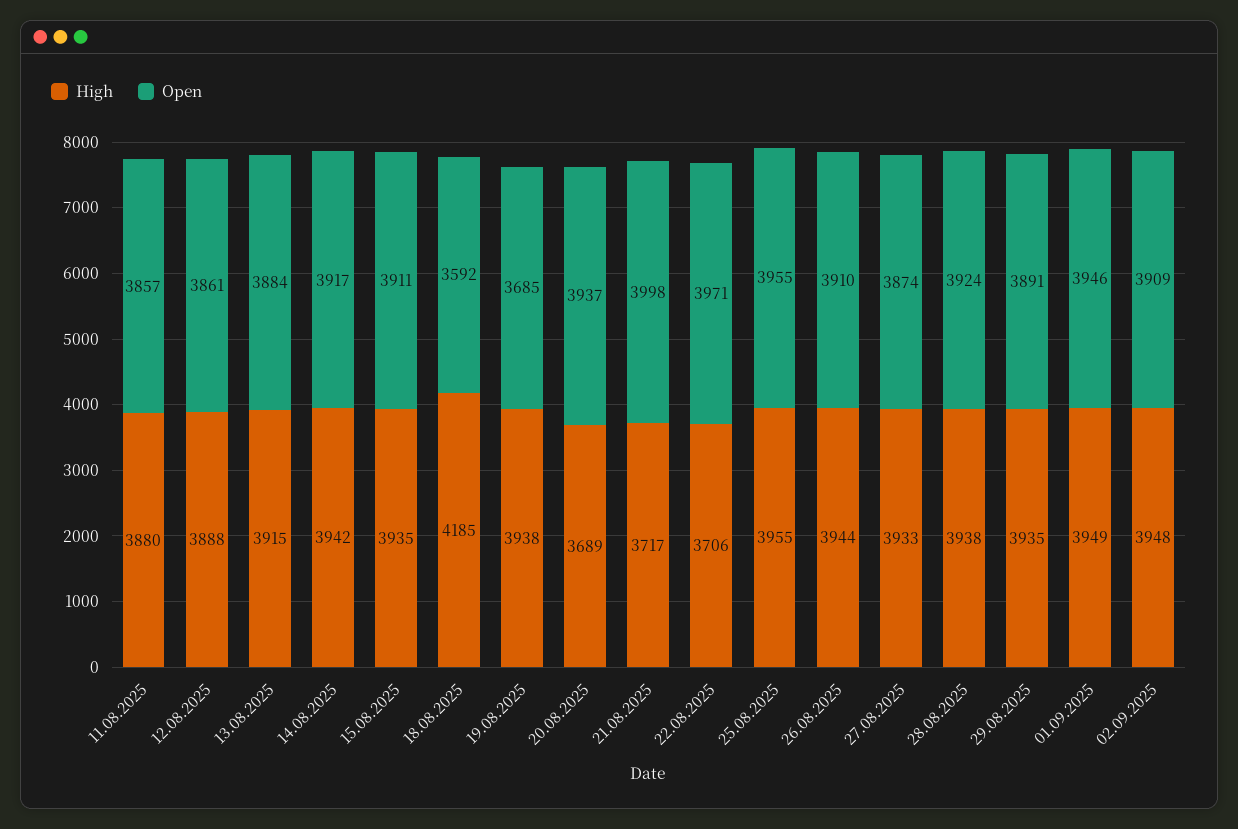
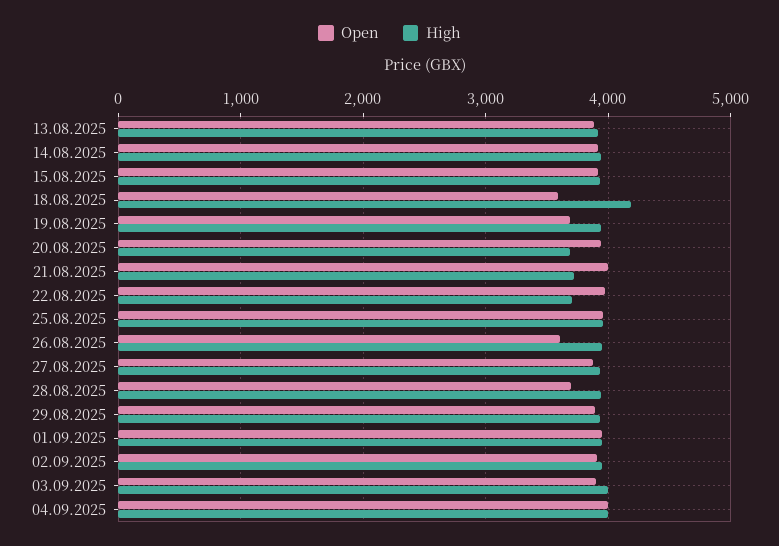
High, 11.08.2025: 3880 -> none
Open, 11.08.2025: 3857 -> none
High, 12.08.2025: 3888 -> none
Open, 12.08.2025: 3861 -> none
Open, 26.08.2025: 3910 -> 3600
Open, 28.08.2025: 3924 -> 3700
Open, 03.09.2025: none -> 3900
High, 03.09.2025: none -> 4000
Open, 04.09.2025: none -> 4000
High, 04.09.2025: none -> 4000

